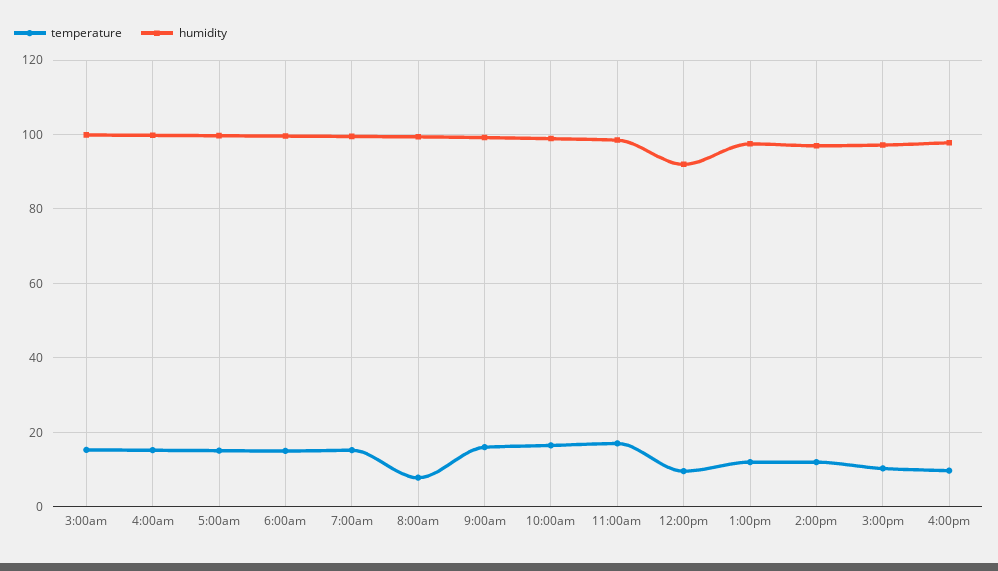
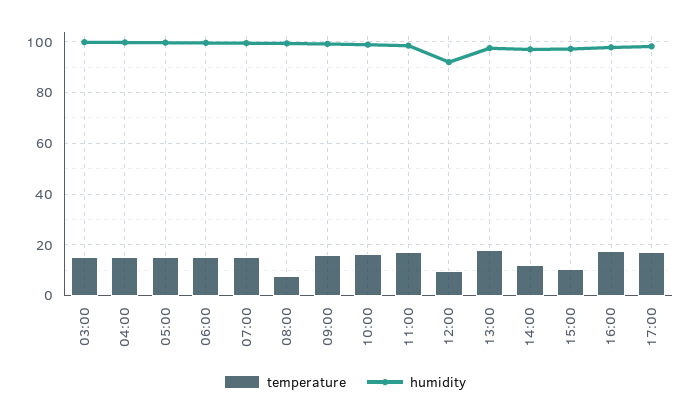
temperature, 1:00pm: 12 -> 17.5
temperature, 4:00pm: 10 -> 17.5
temperature, 17:00: none -> 17.5
humidity, 17:00: none -> 97.5

